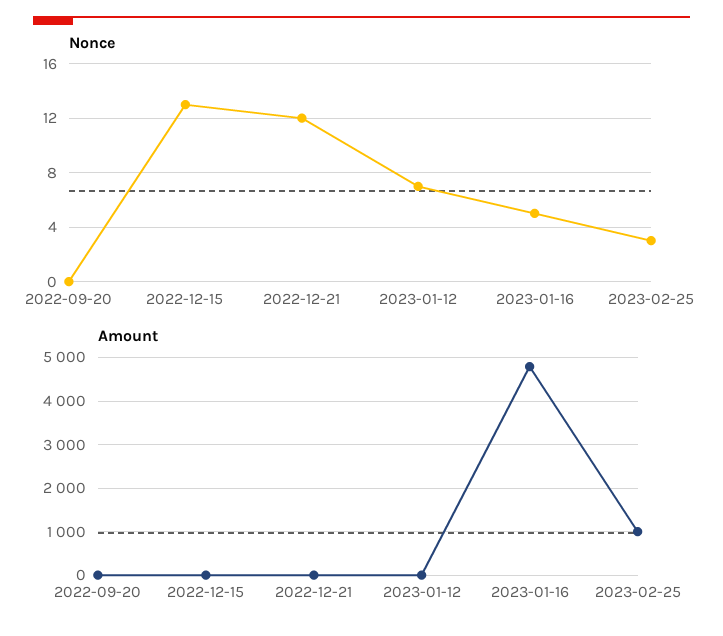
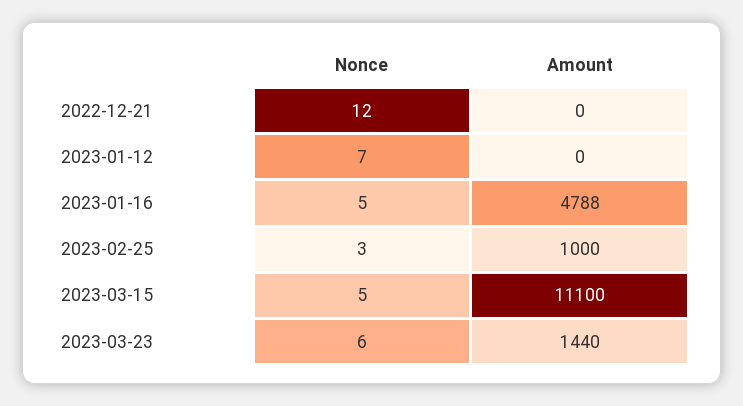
Nonce, 2022-09-20: 0 -> none
Nonce, 2022-12-15: 13 -> none
Amount, 2022-09-20: 0 -> none
Amount, 2022-12-15: 0 -> none
Nonce, 2023-03-15: none -> 5
Amount, 2023-03-15: none -> 11100
Nonce, 2023-03-23: none -> 6
Amount, 2023-03-23: none -> 1440

